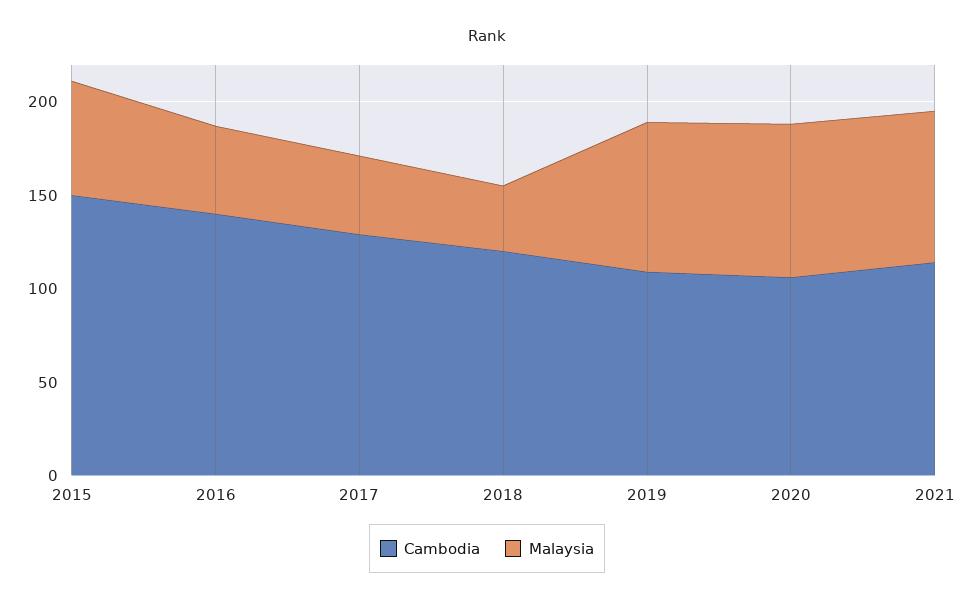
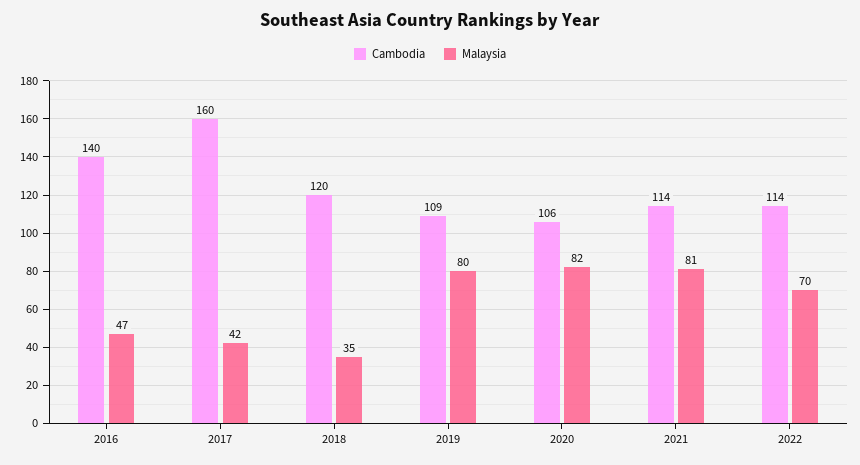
Cambodia, 2015: 150 -> none
Malaysia, 2015: 60 -> none
Cambodia, 2017: 130 -> 160
Cambodia, 2022: none -> 114
Malaysia, 2022: none -> 70

